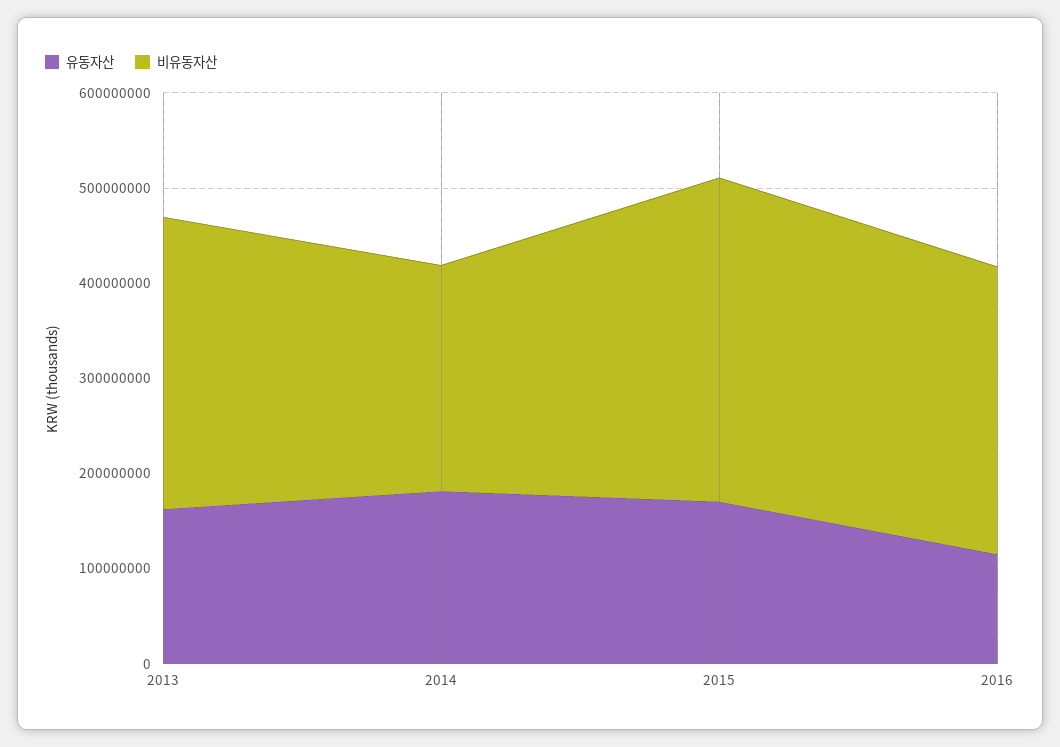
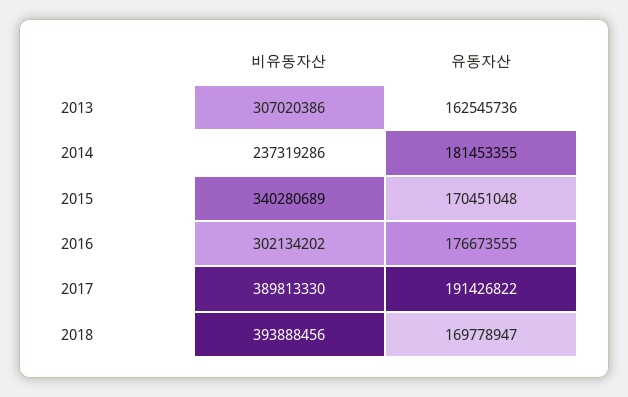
유동자산, 2016: 120000000 -> 176673555
비유동자산, 2017: none -> 389813330
유동자산, 2017: none -> 191426822
비유동자산, 2018: none -> 393888456
유동자산, 2018: none -> 169778947

